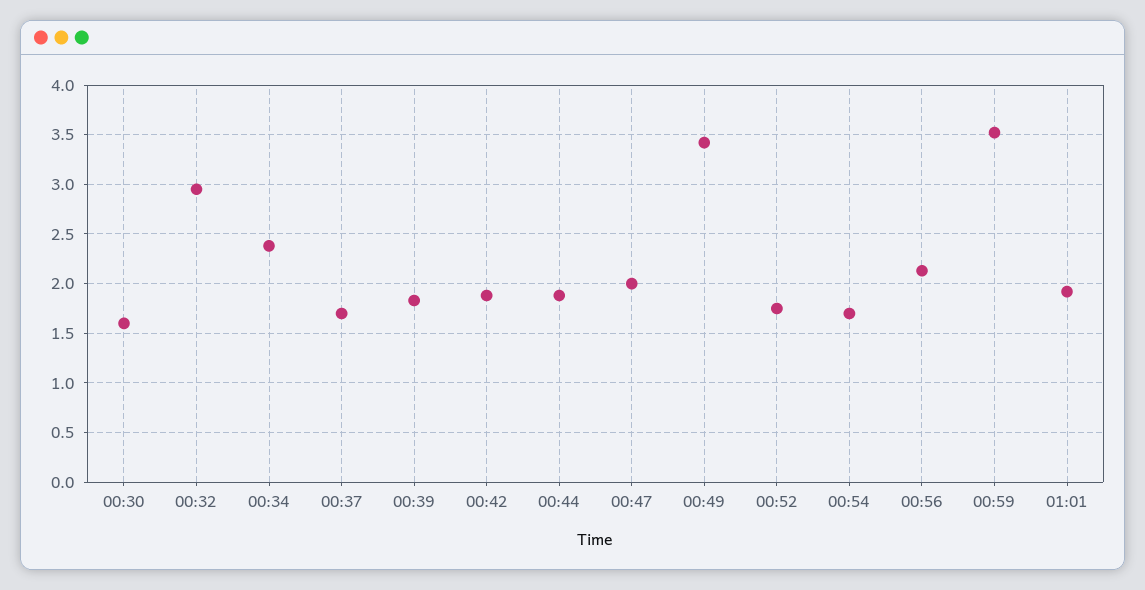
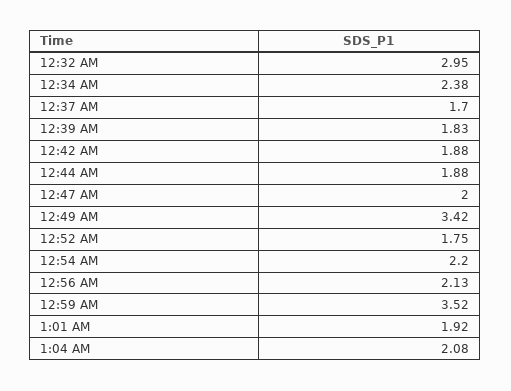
00:30: 1.6 -> none
00:54: 1.7 -> 2.2
1:04 AM: none -> 2.08

